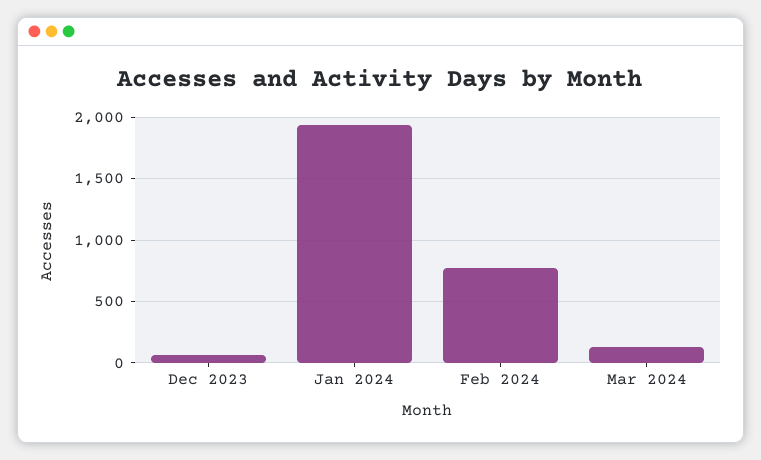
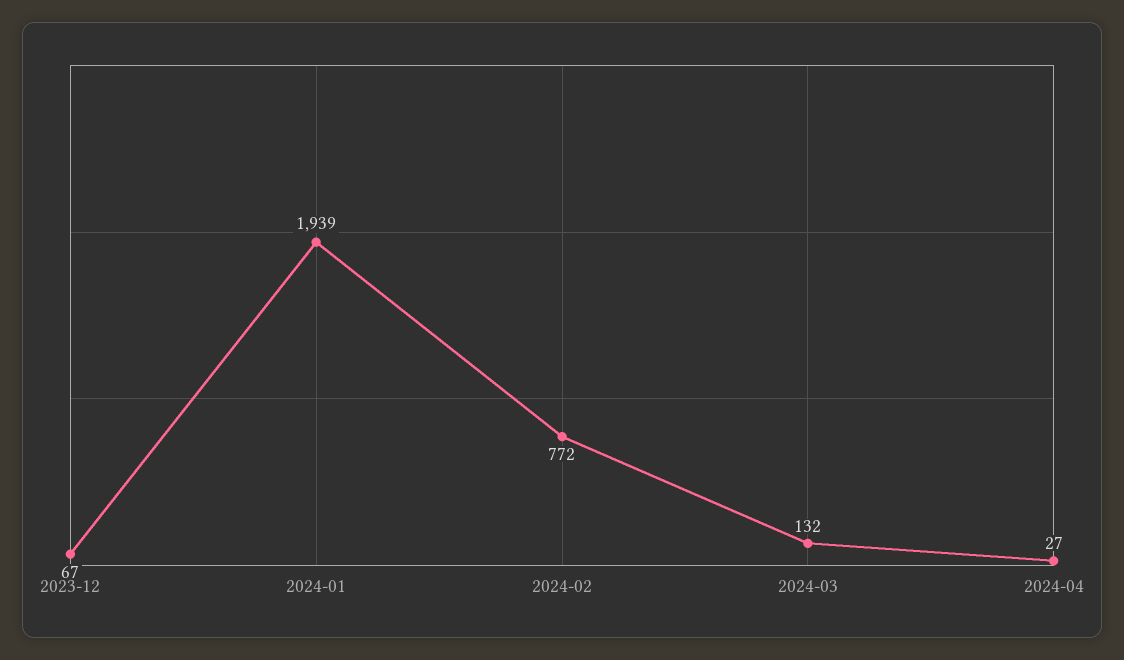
2024-04: none -> 27

